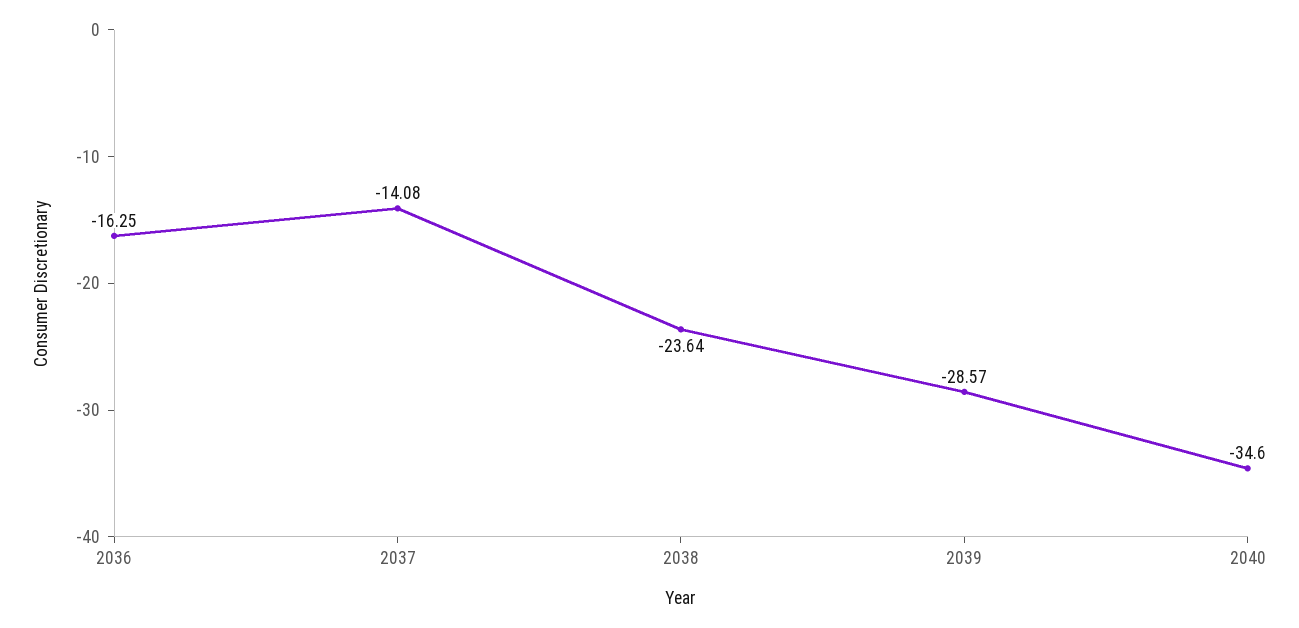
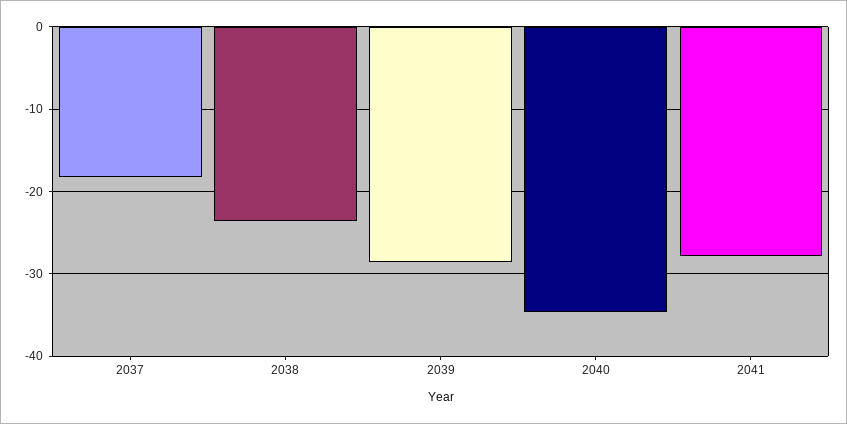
2036: -16.25 -> none
2037: -14.08 -> -18
2041: none -> -28

